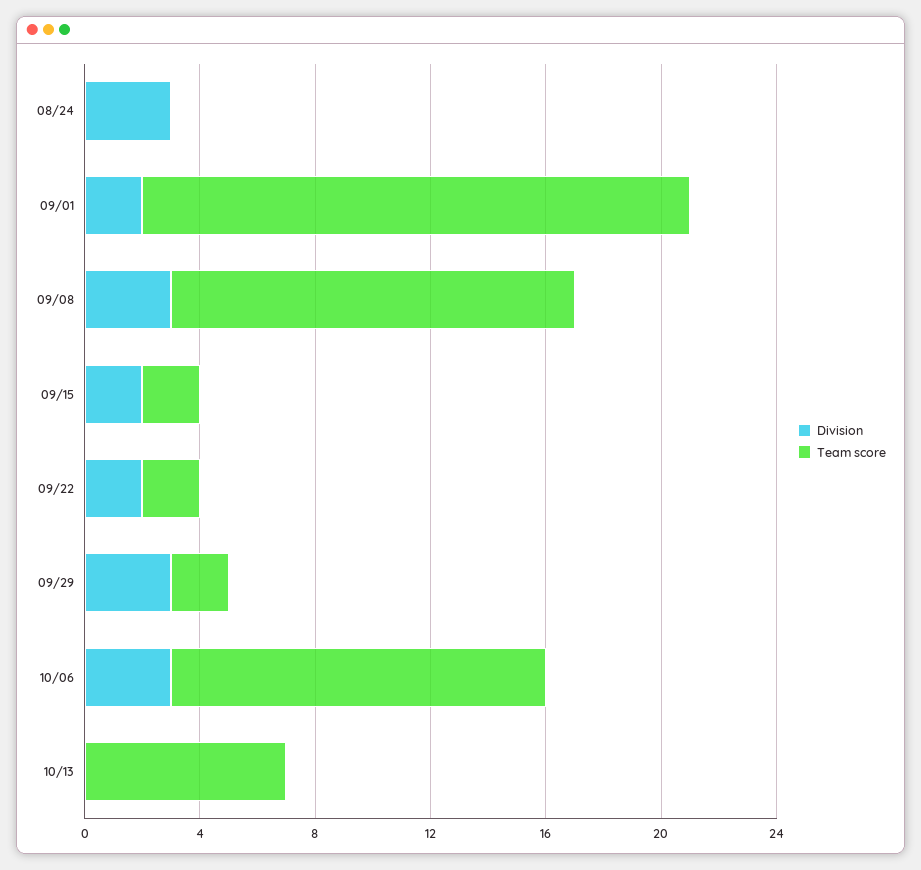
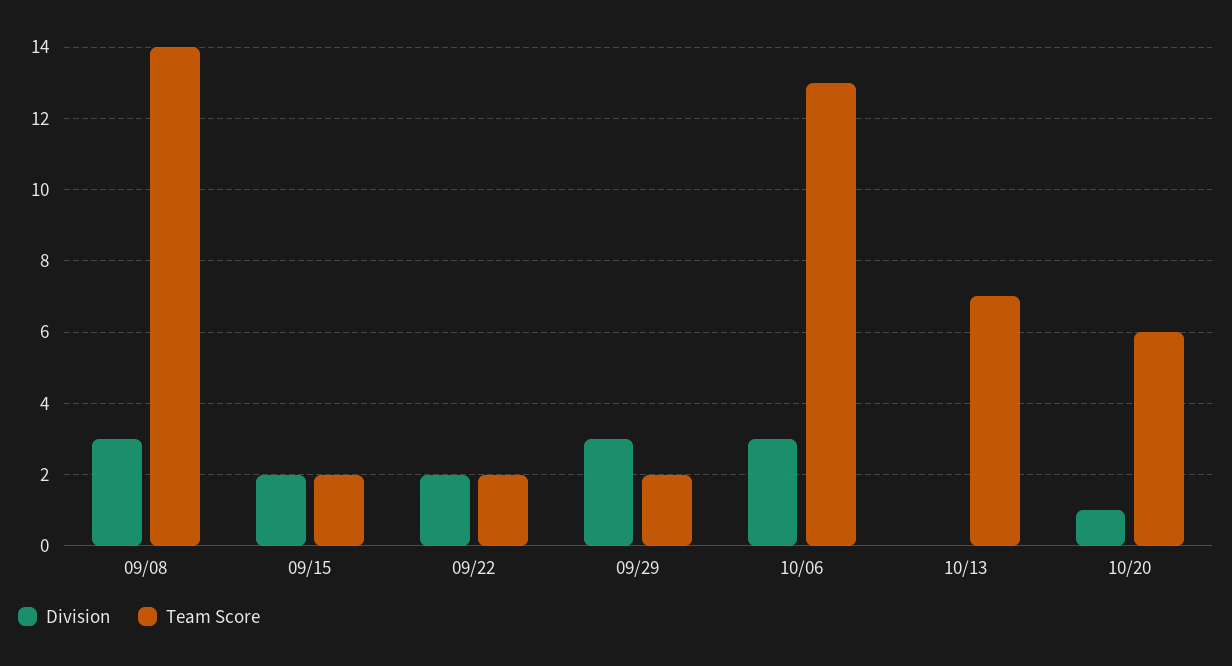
Division, 08/24: 3 -> none
Team score, 08/24: 0 -> none
Division, 09/01: 2 -> none
Team score, 09/01: 19 -> none
Division, 10/20: none -> 1
Team score, 10/20: none -> 6

